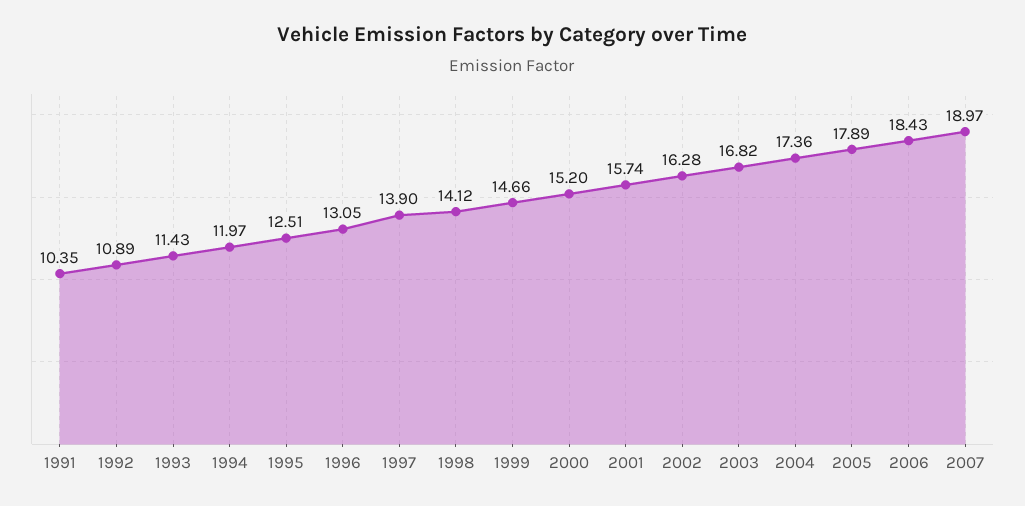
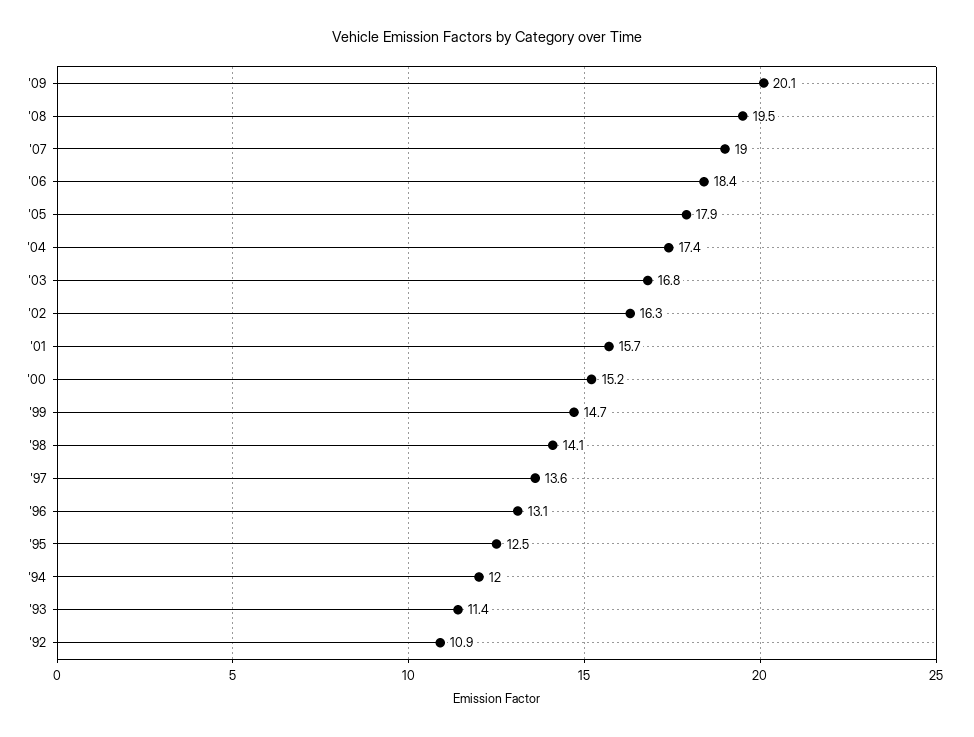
1991: 10.35 -> none
1997: 13.9 -> 13.6
'09: none -> 20.1
'08: none -> 19.5

